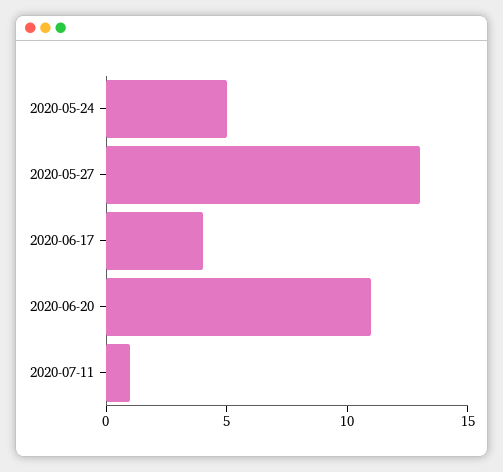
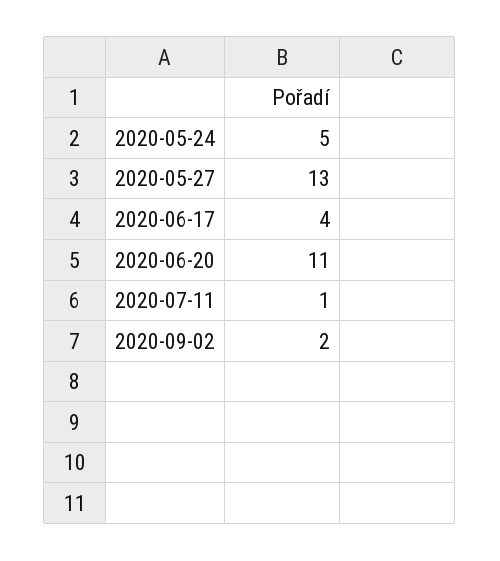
2020-09-02: none -> 2

